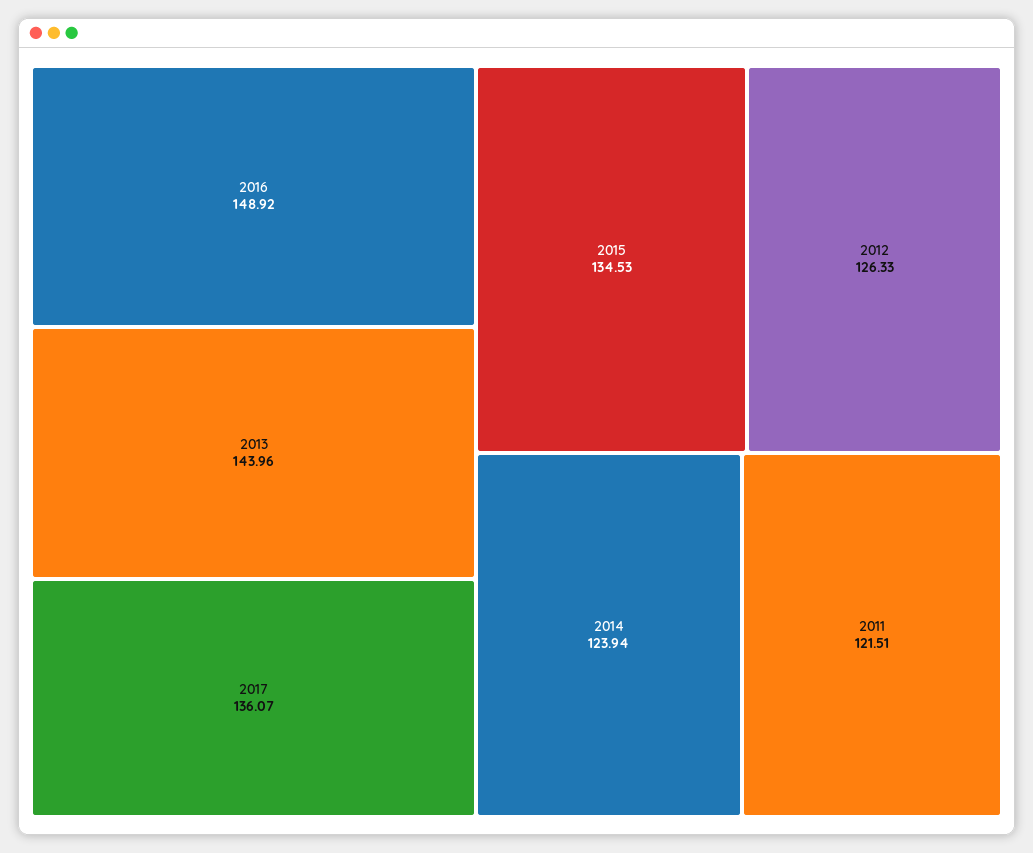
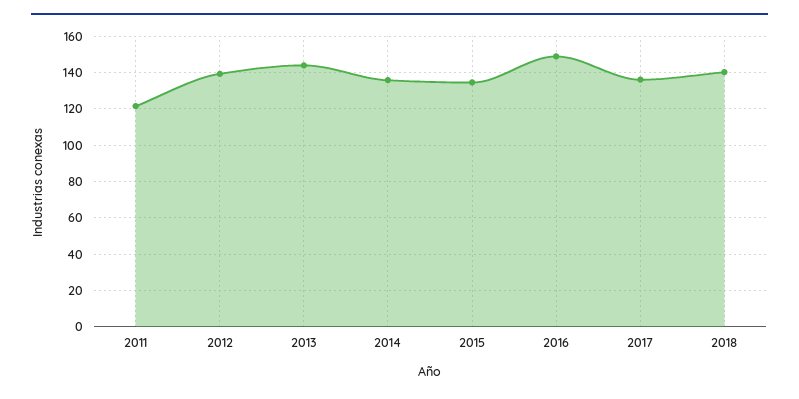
2012: 126.33 -> 140
2014: 123.94 -> 135
2018: none -> 140

